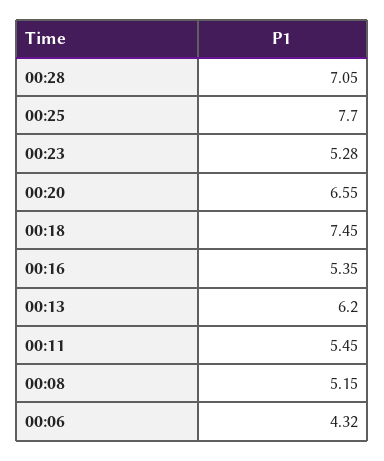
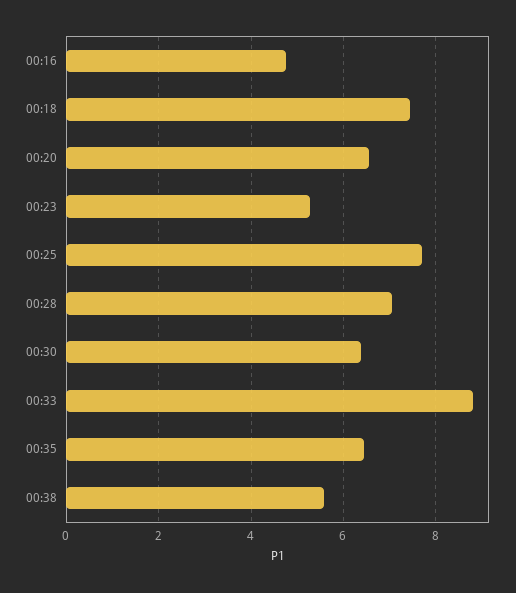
00:16: 5.35 -> 4.8
00:13: 6.2 -> none
00:11: 5.45 -> none
00:08: 5.15 -> none
00:06: 4.32 -> none
00:30: none -> 6.4
00:33: none -> 8.8
00:35: none -> 6.4
00:38: none -> 5.6

